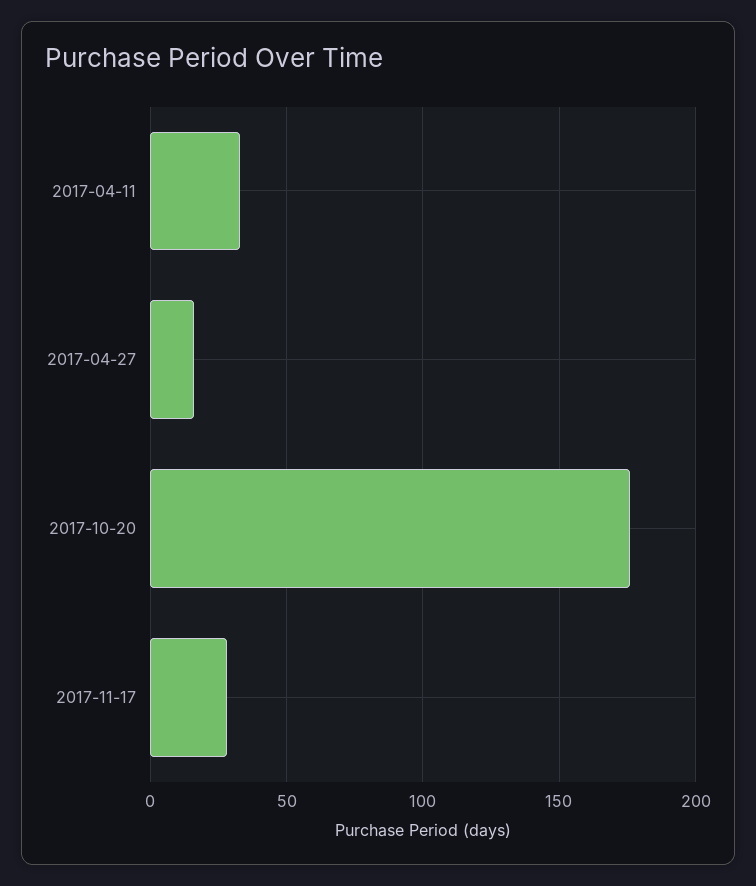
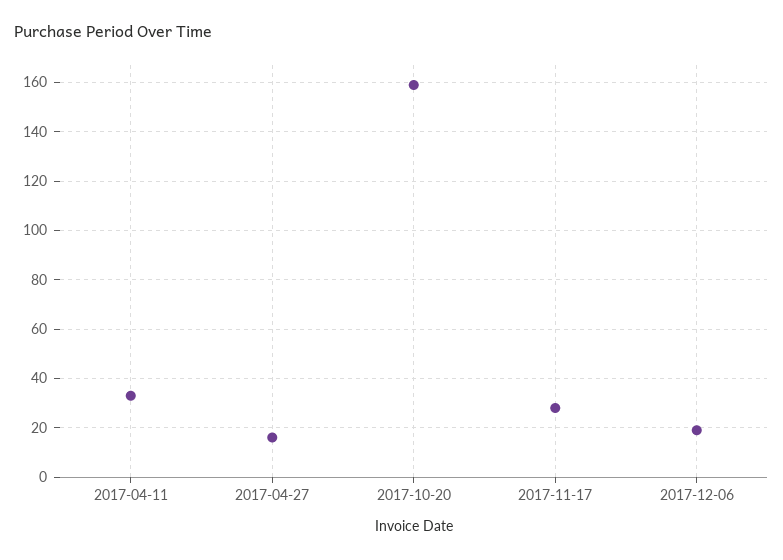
2017-10-20: 175 -> 160
2017-12-06: none -> 20

